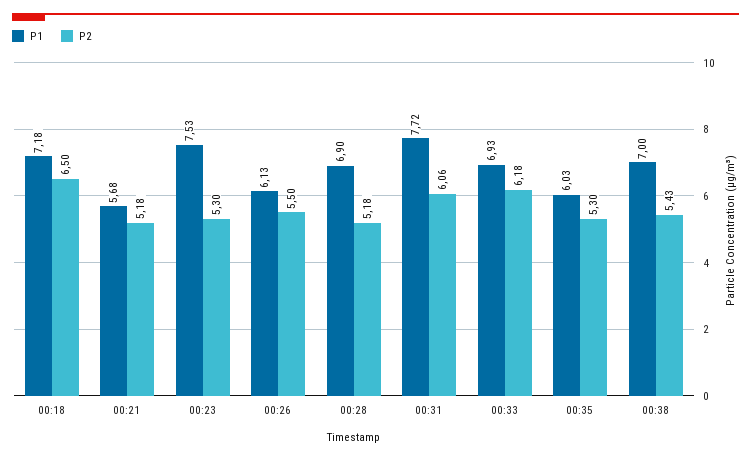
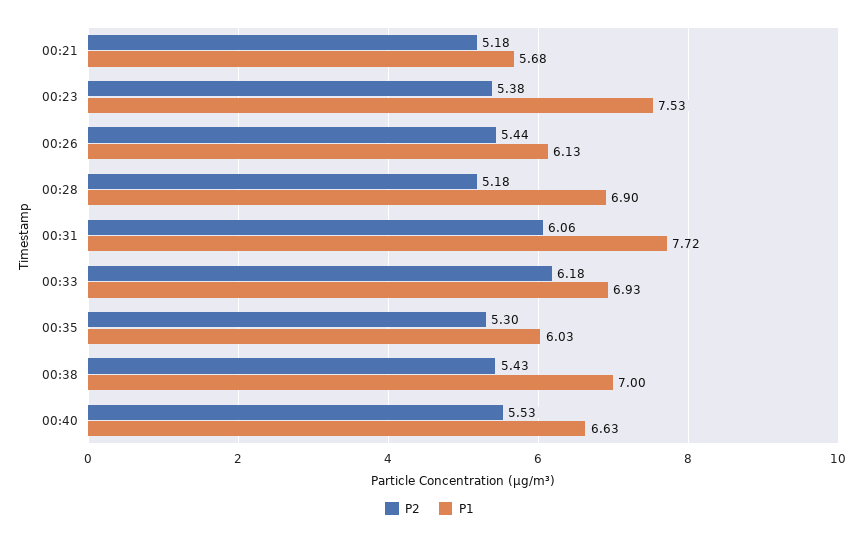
P1, 00:18: 7.18 -> none
P2, 00:18: 6.5 -> none
P2, 00:23: 5.3 -> 5.38
P2, 00:26: 5.5 -> 5.44
P2, 00:40: none -> 5.53
P1, 00:40: none -> 6.63

